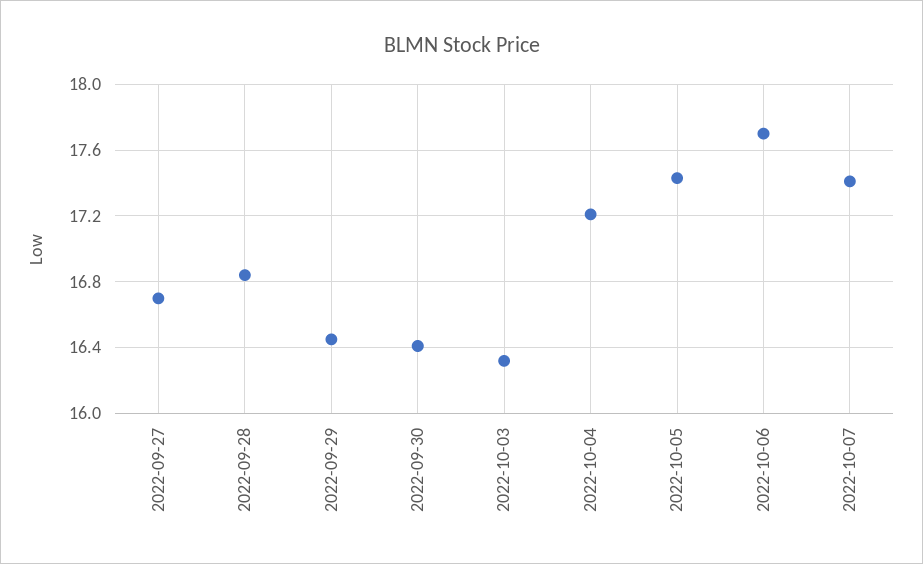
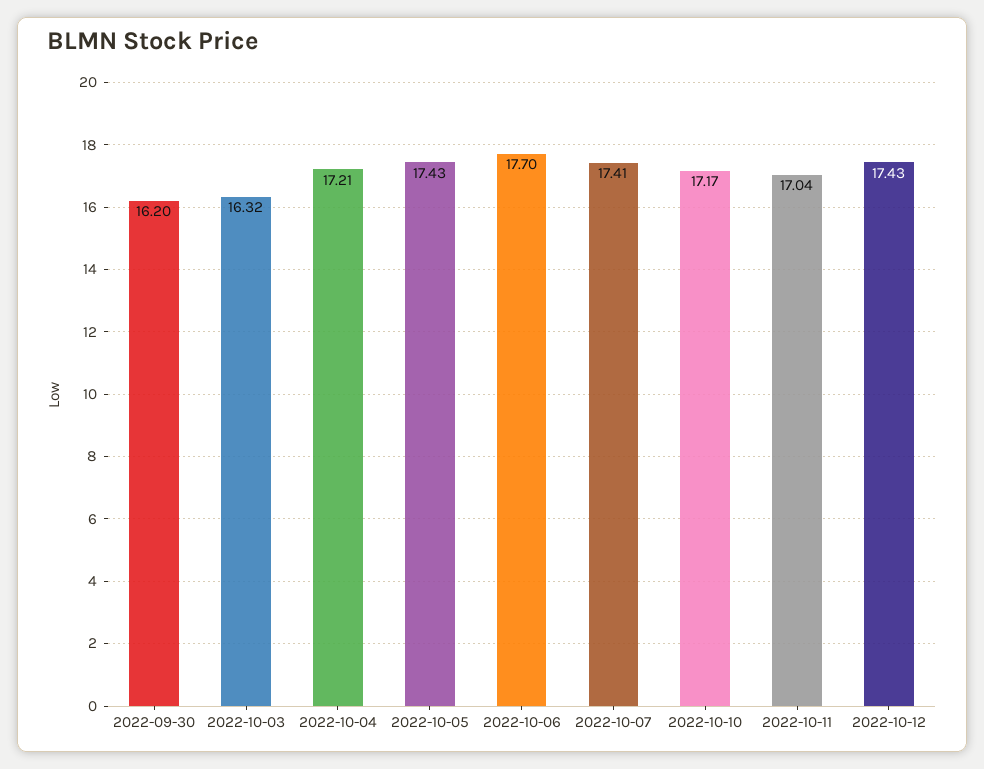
2022-09-27: 16.7 -> none
2022-09-28: 16.85 -> none
2022-09-29: 16.45 -> none
2022-09-30: 16.4 -> 16.2
2022-10-10: none -> 17.17
2022-10-11: none -> 17.04
2022-10-12: none -> 17.43

